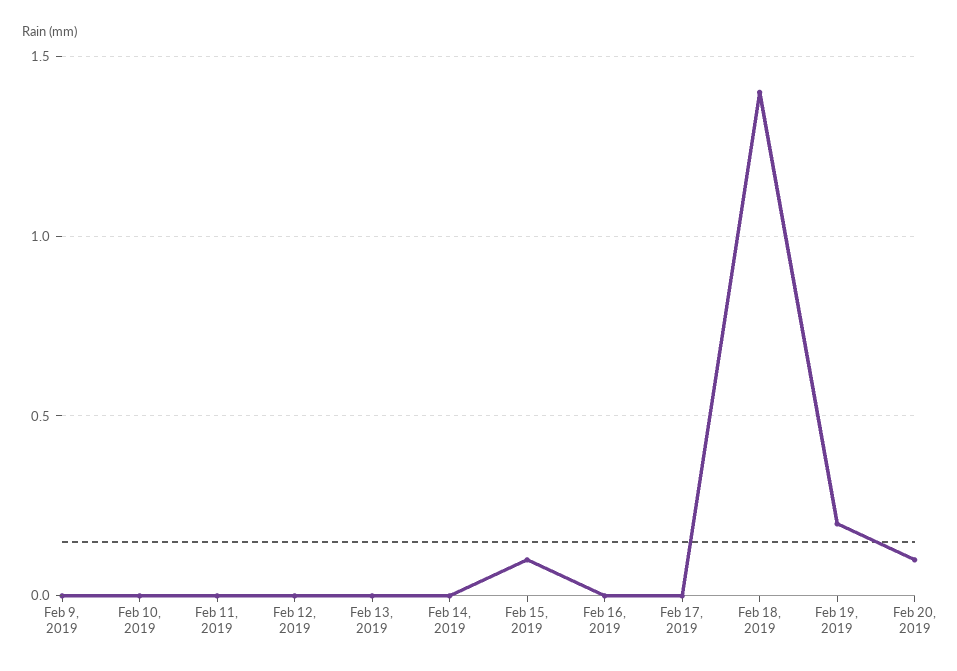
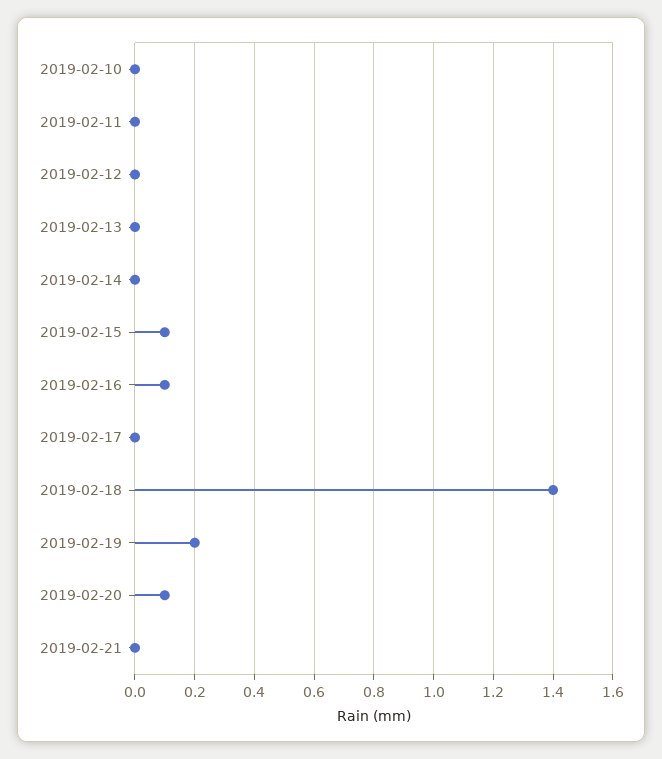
Feb 9, 2019: 0 -> none
Feb 16, 2019: 0 -> 0.1
2019-02-21: none -> 0

